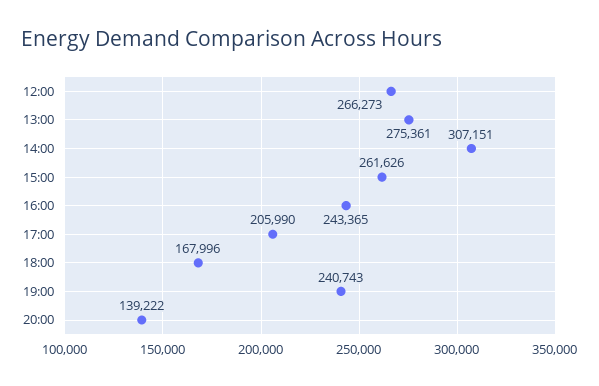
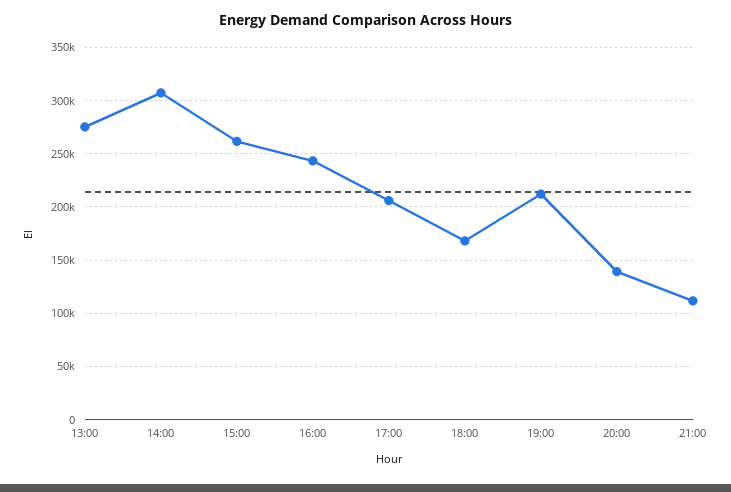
12:00: 266273 -> none
19:00: 240743 -> 210000
21:00: none -> 110000

